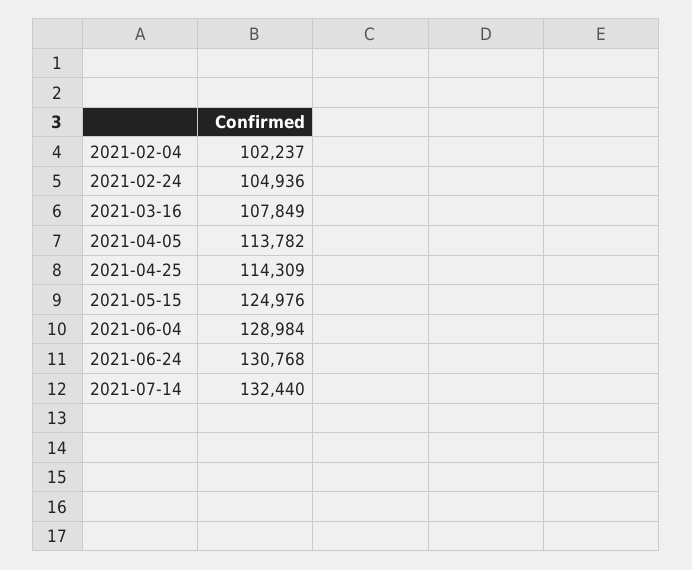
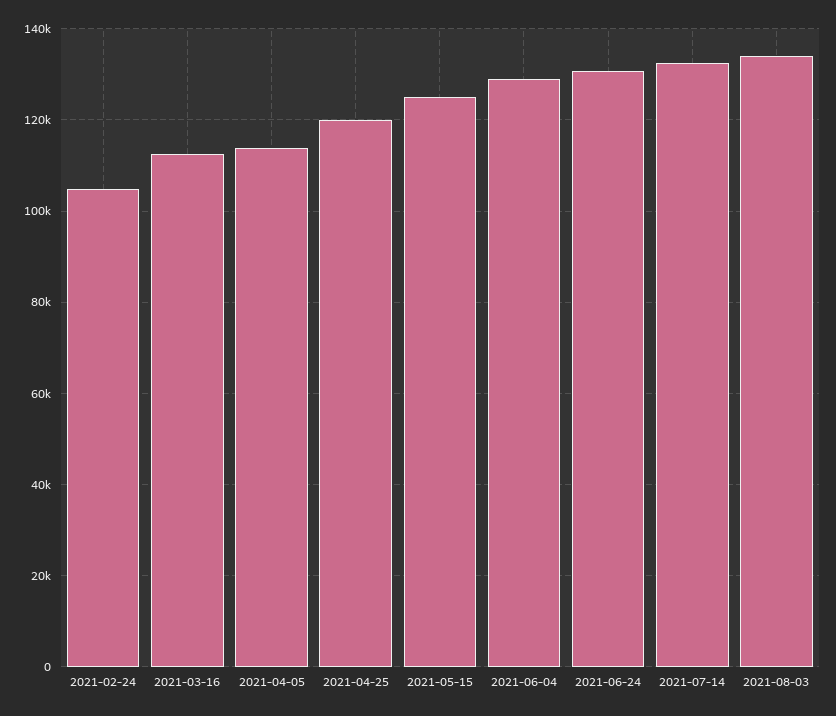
2021-02-04: 102237 -> none
2021-03-16: 107849 -> 112000
2021-04-25: 114309 -> 120000
2021-08-03: none -> 134000

